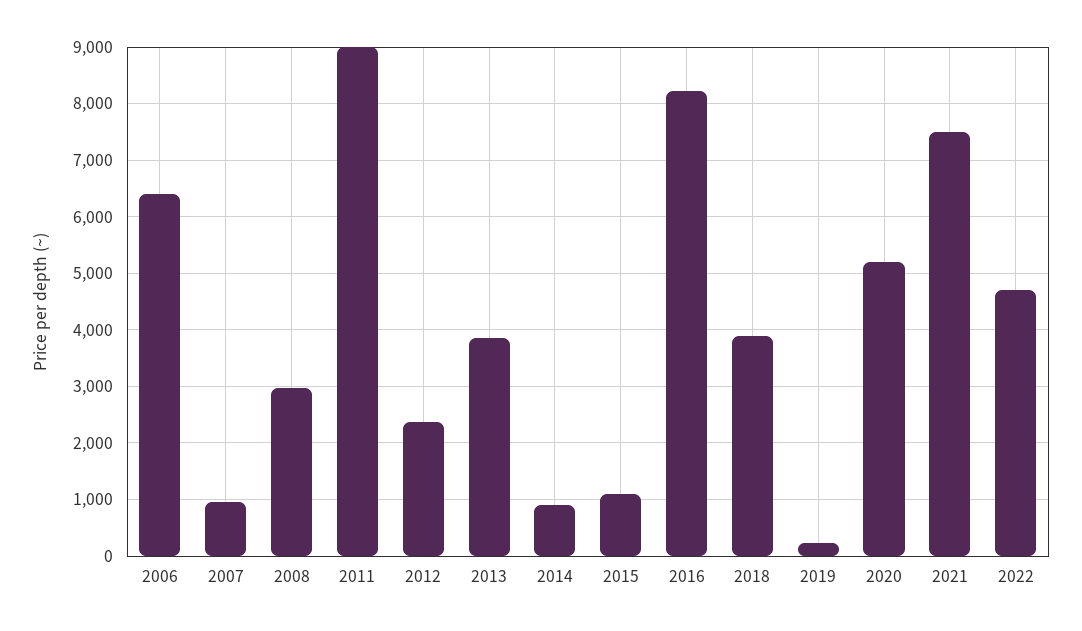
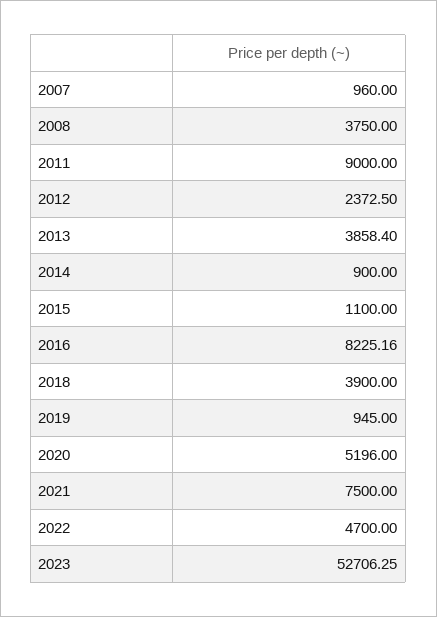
2006: 6400 -> none
2008: 3000 -> 3750
2019: 200 -> 945
2023: none -> 52706.25

